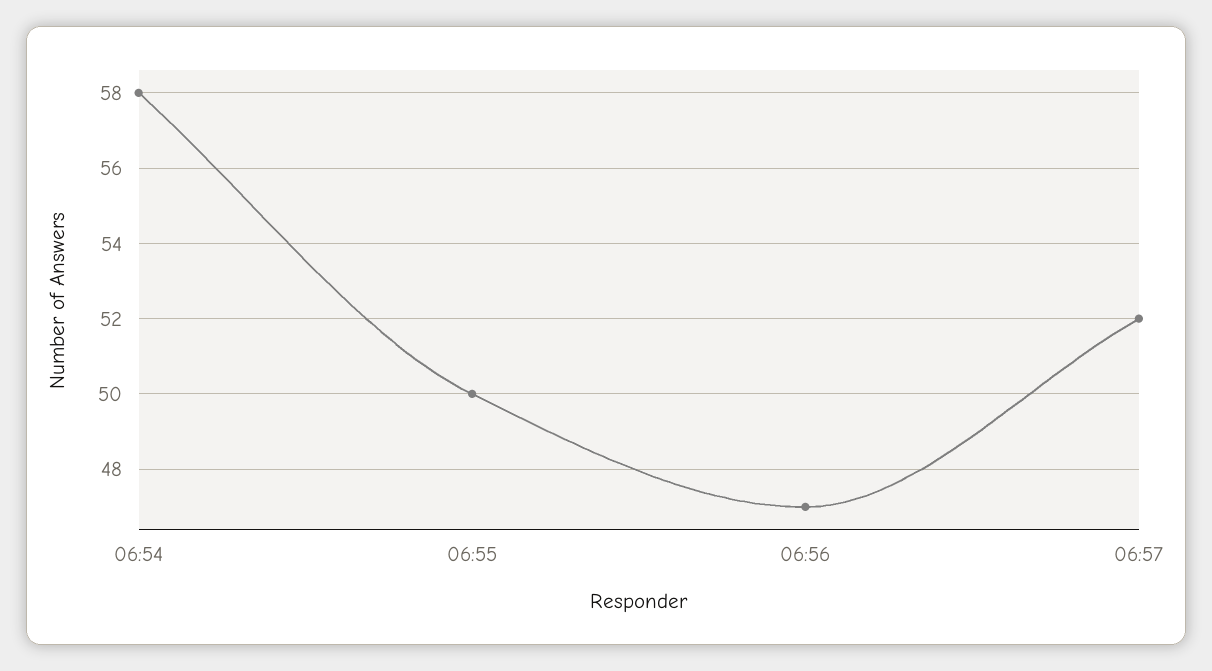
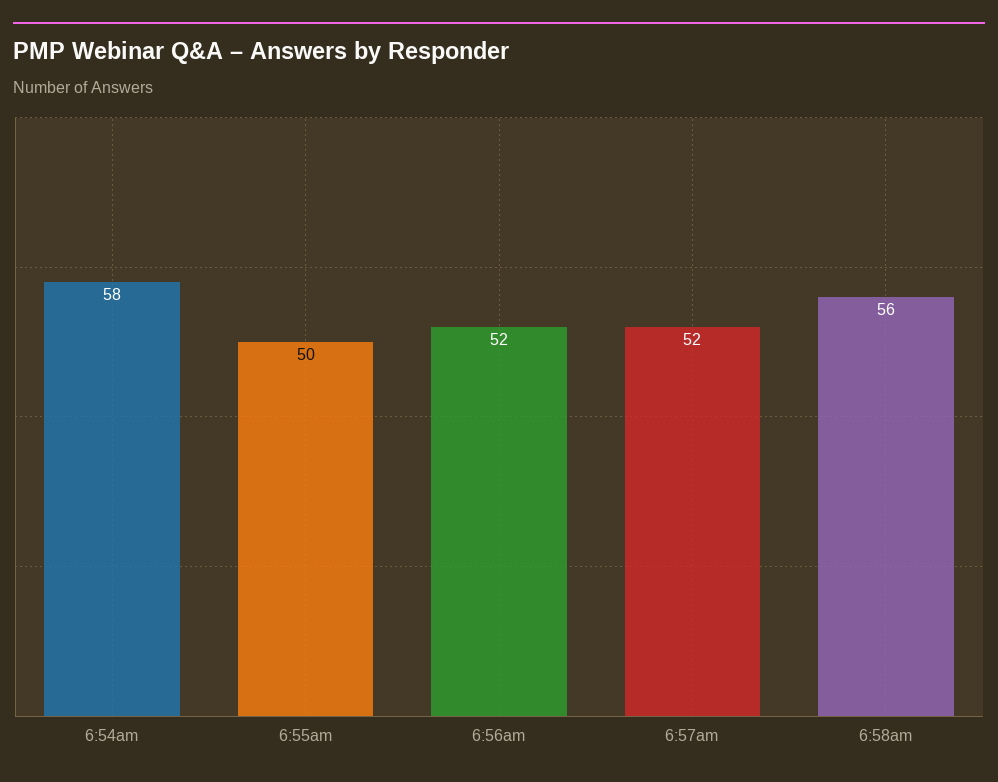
06:56: 47 -> 52
6:58am: none -> 56

